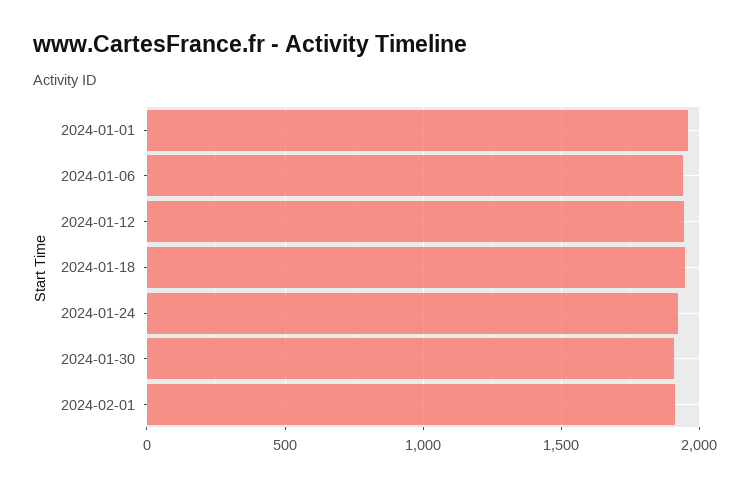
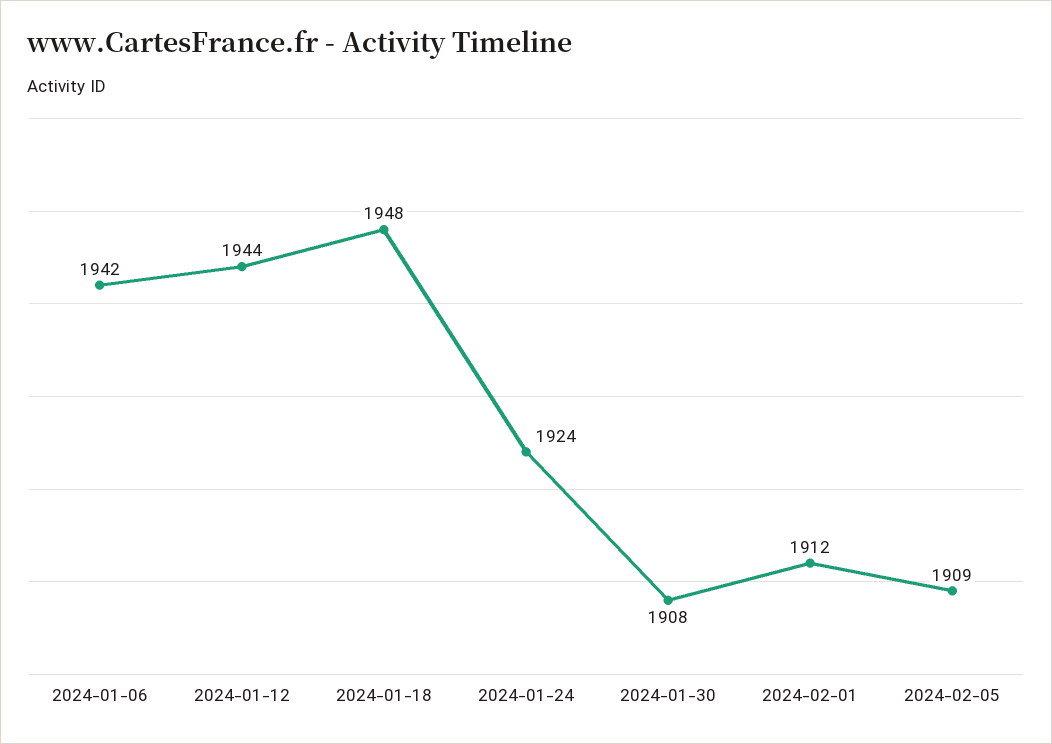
2024-01-01: 1950 -> none
2024-02-05: none -> 1909

